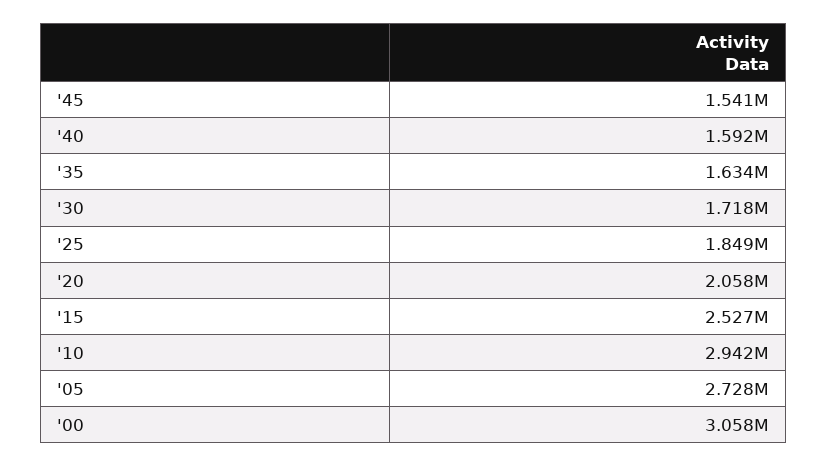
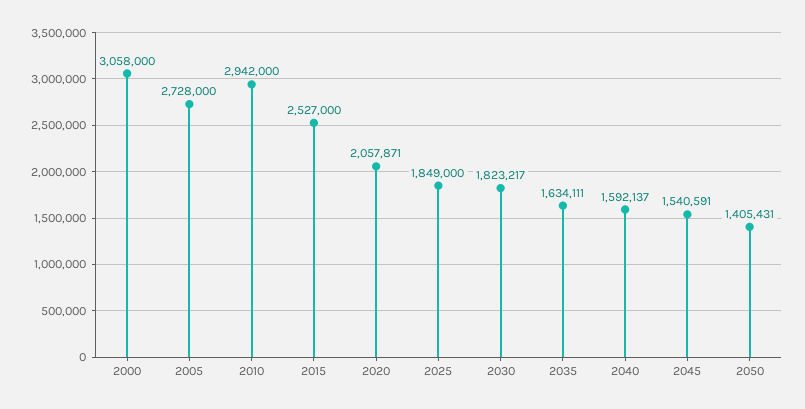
'30: 1718000 -> 1823217
2050: none -> 1405431

